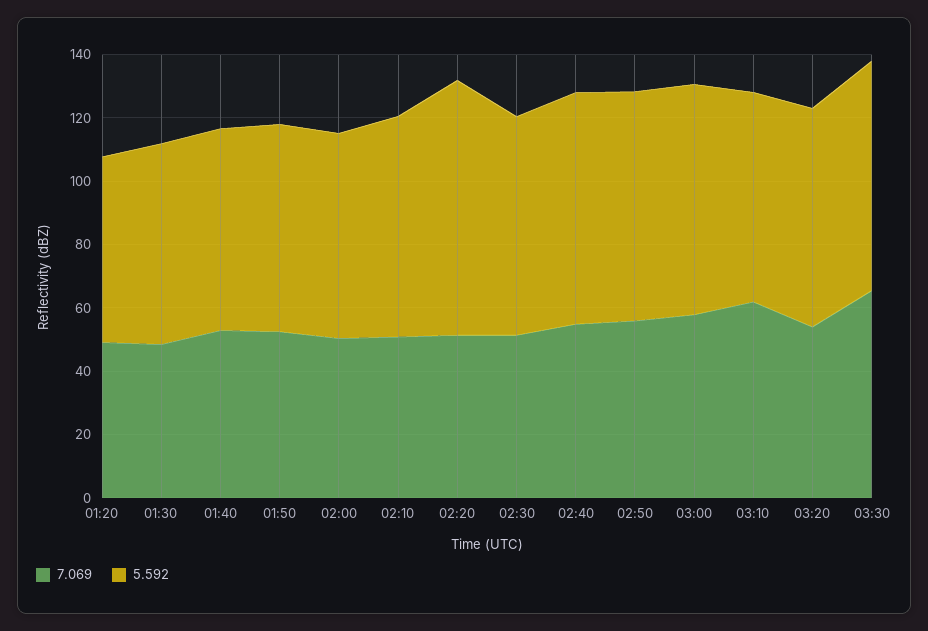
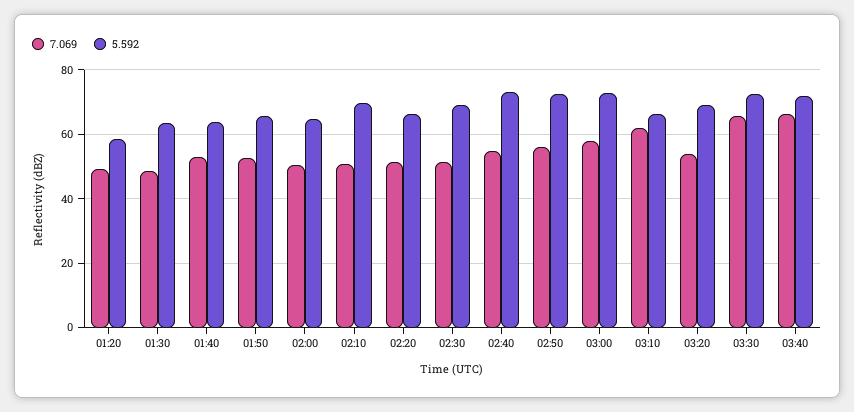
5.592, 02:20: 80 -> 66
7.069, 03:40: none -> 66
5.592, 03:40: none -> 72

